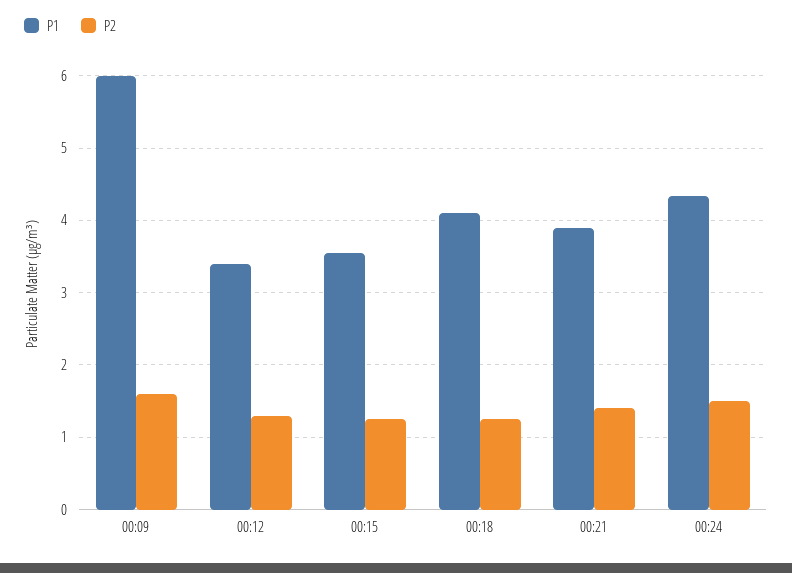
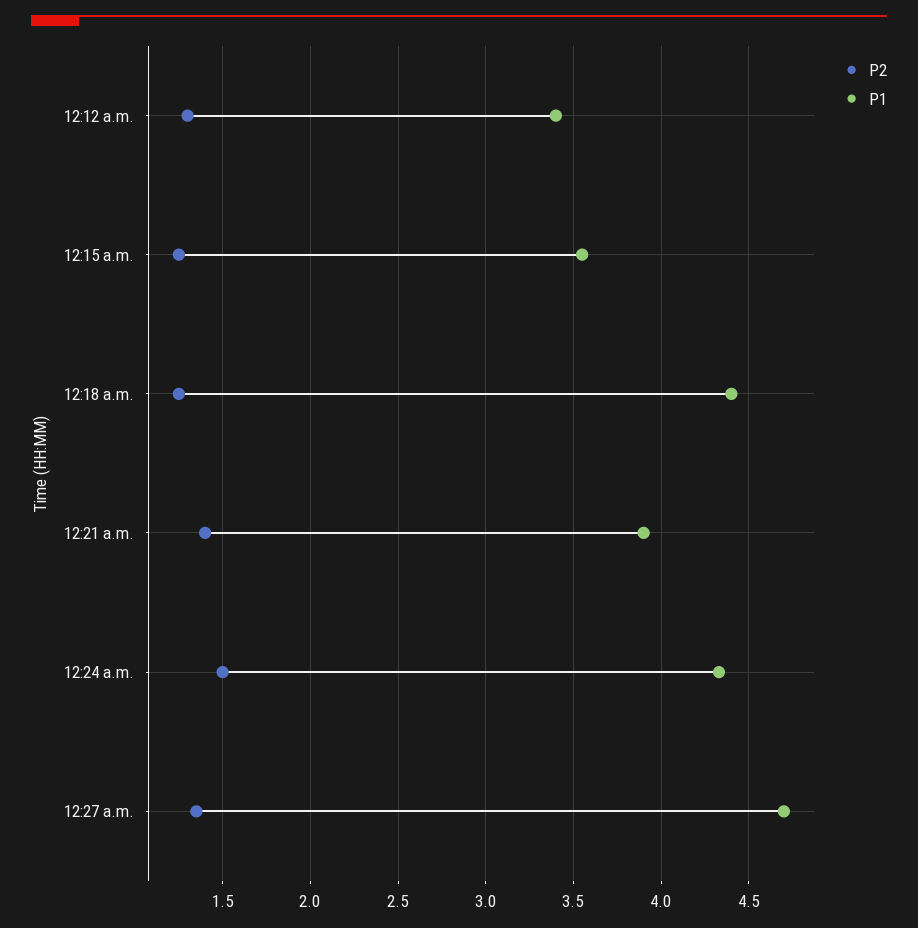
P1, 00:09: 6 -> none
P2, 00:09: 1.6 -> none
P1, 00:18: 4.1 -> 4.4
P2, 12:27 a.m.: none -> 1.35
P1, 12:27 a.m.: none -> 4.7

